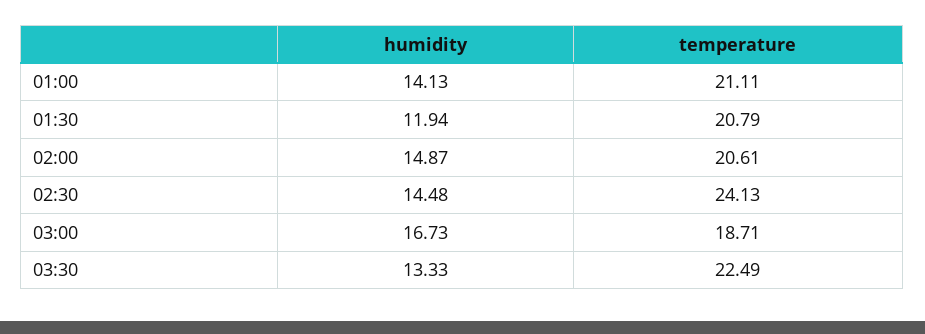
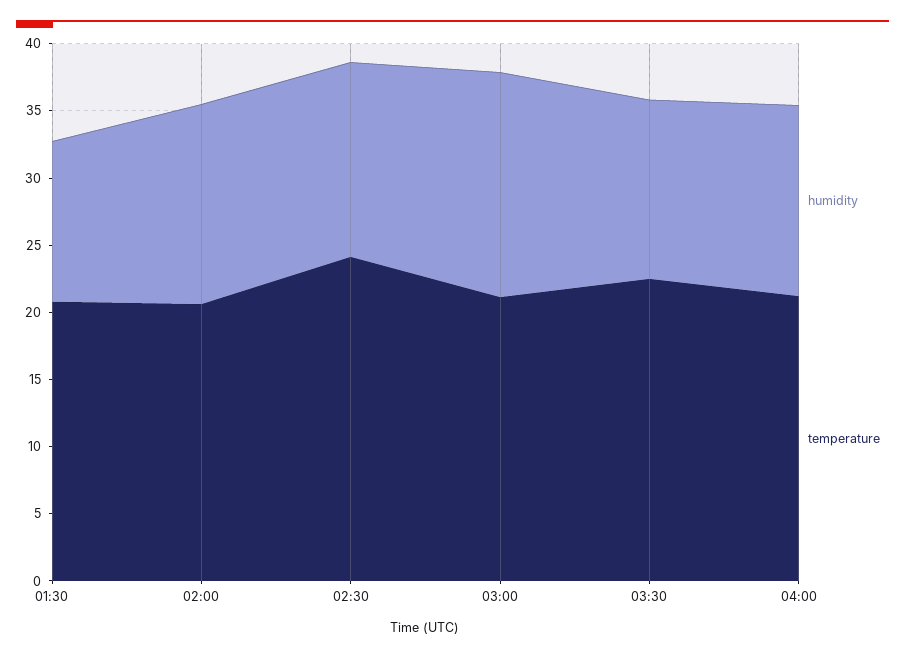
humidity, 01:00: 14.13 -> none
temperature, 01:00: 21.11 -> none
temperature, 03:00: 18.71 -> 21
humidity, 04:00: none -> 14
temperature, 04:00: none -> 21

